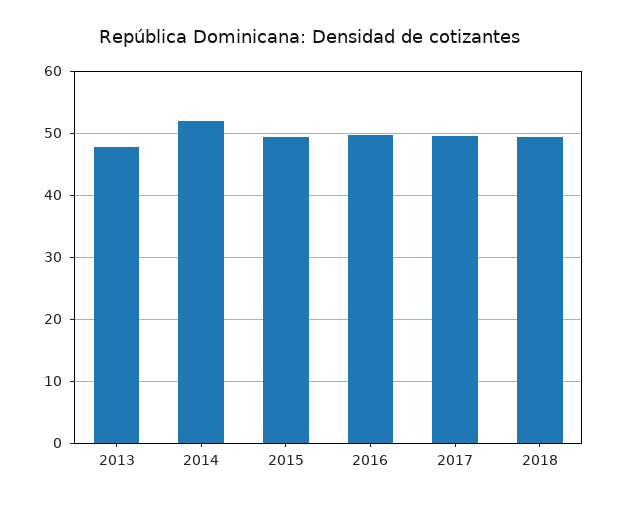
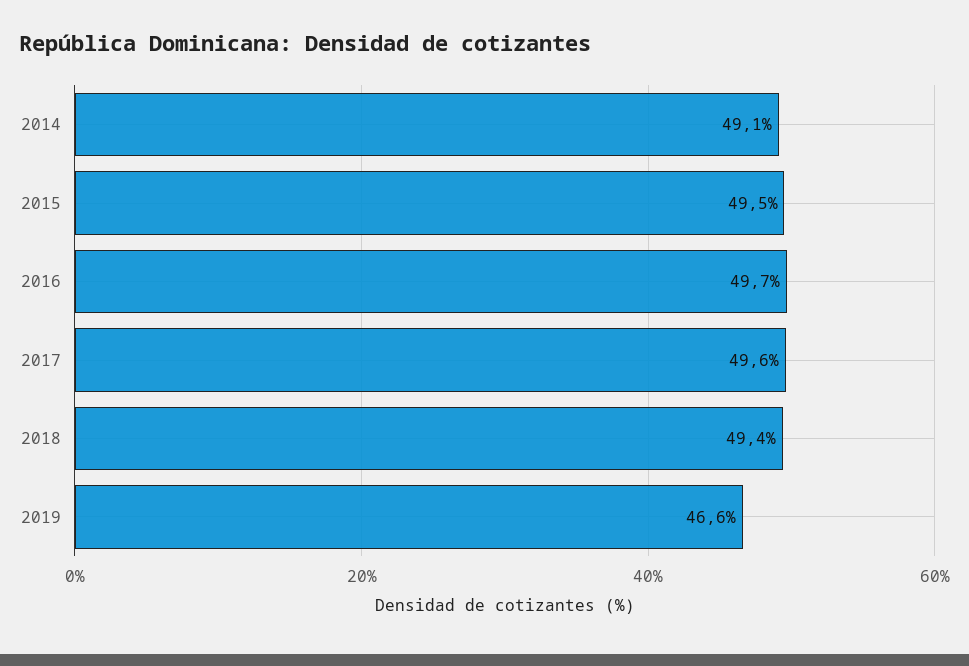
2013: 48 -> none
2014: 52 -> 49.1
2019: none -> 46.6

